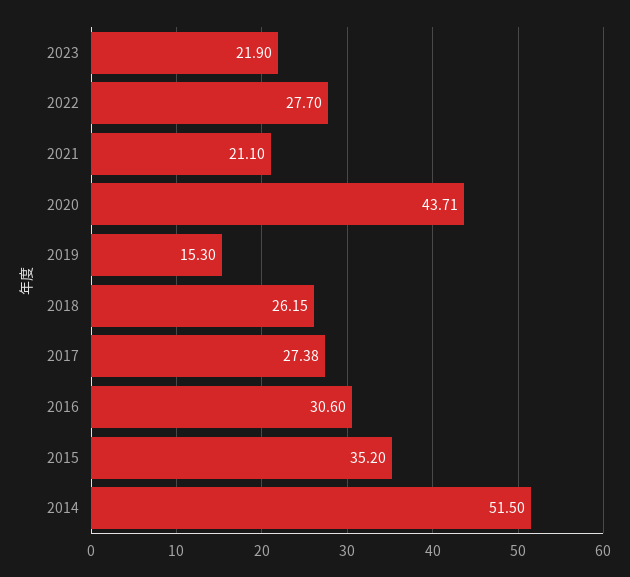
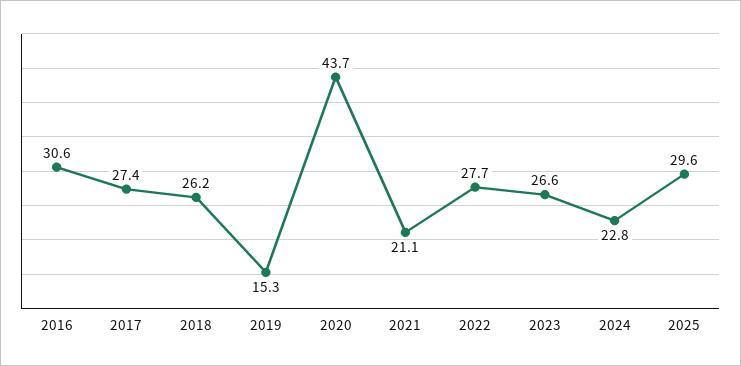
2023: 21.9 -> 26.6
2015: 35.2 -> none
2014: 51.5 -> none
2024: none -> 22.8
2025: none -> 29.6

